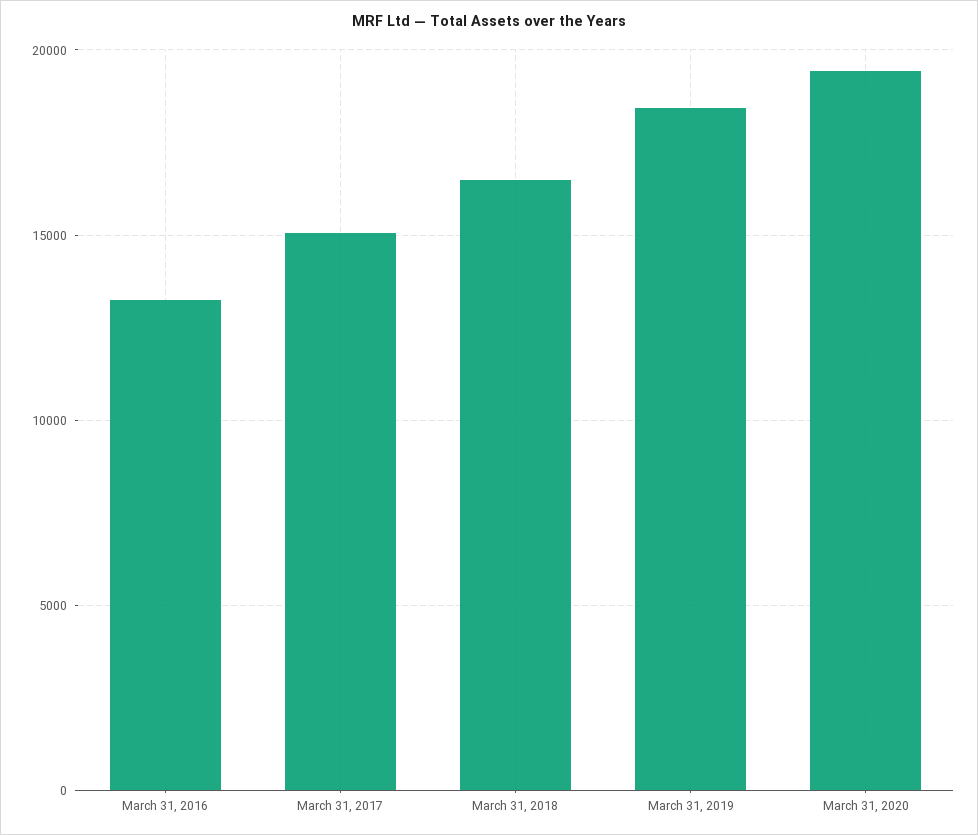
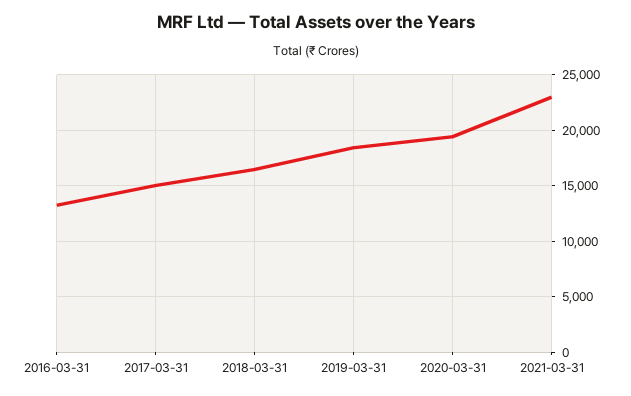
2021-03-31: none -> 23000

